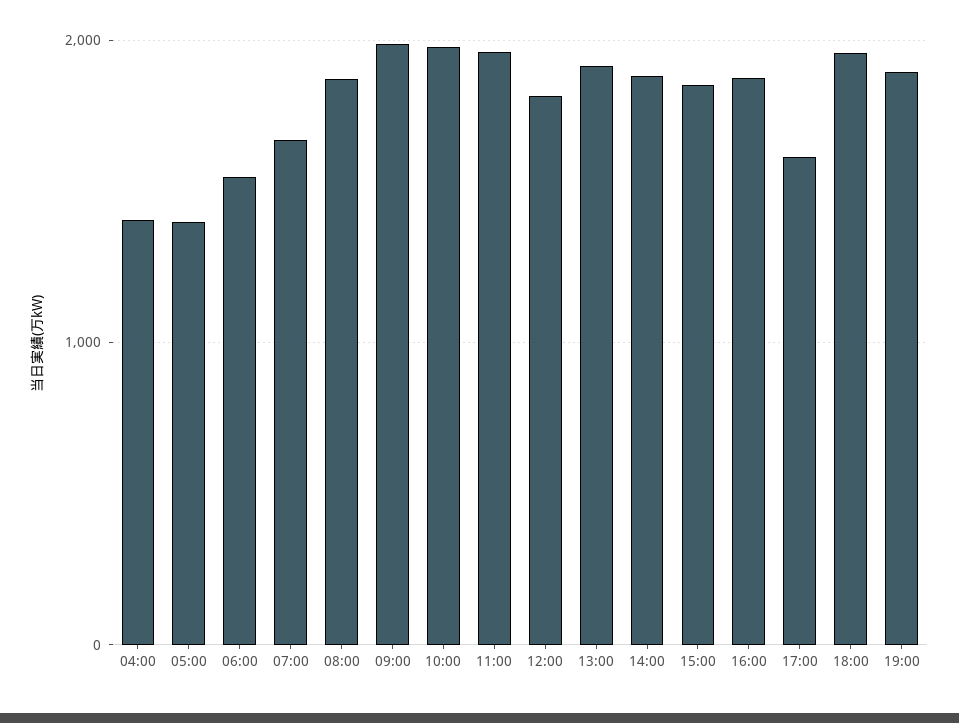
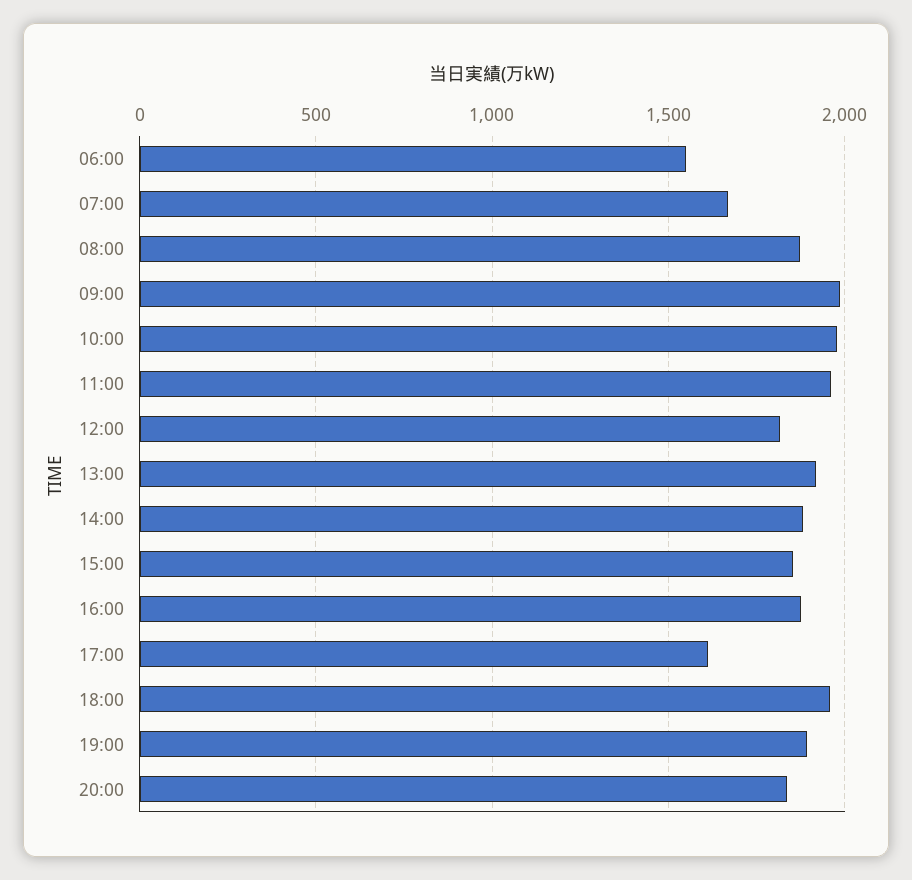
04:00: 1400 -> none
05:00: 1400 -> none
20:00: none -> 1850

